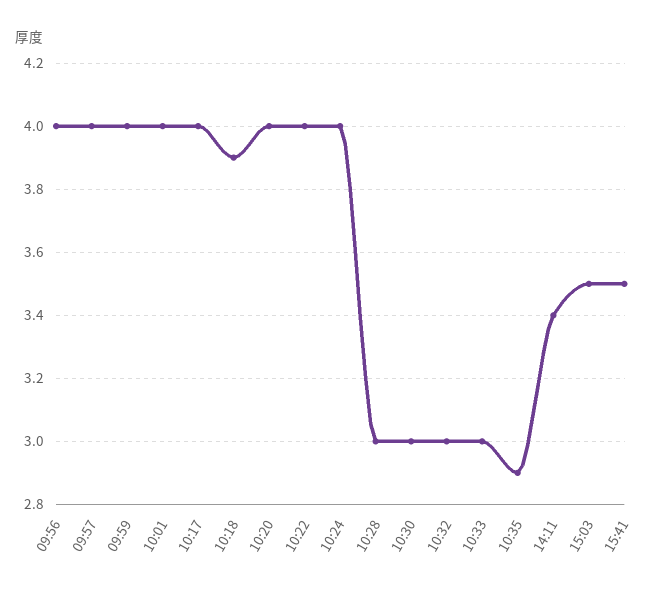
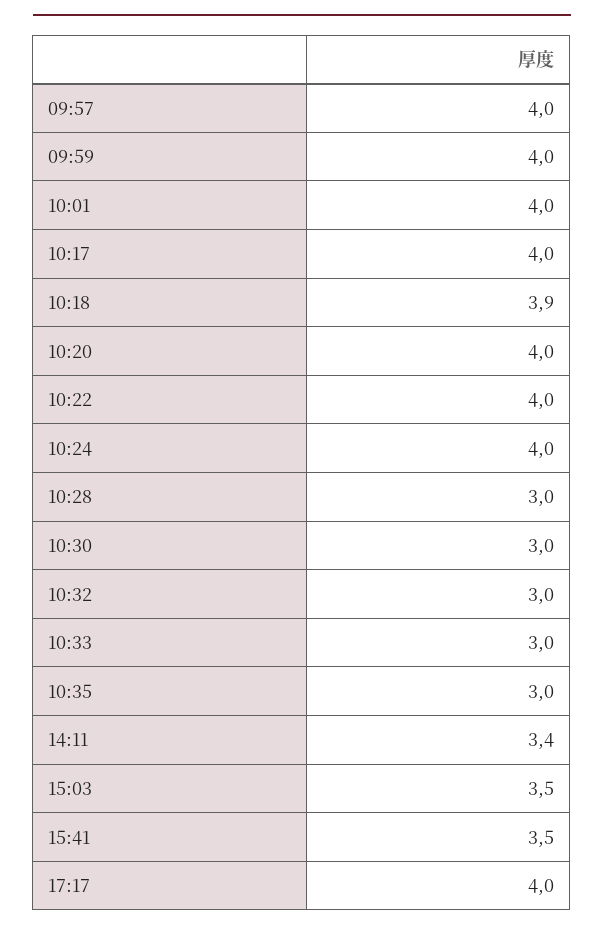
09:56: 4 -> none
10:35: 2.9 -> 3
17:17: none -> 4

